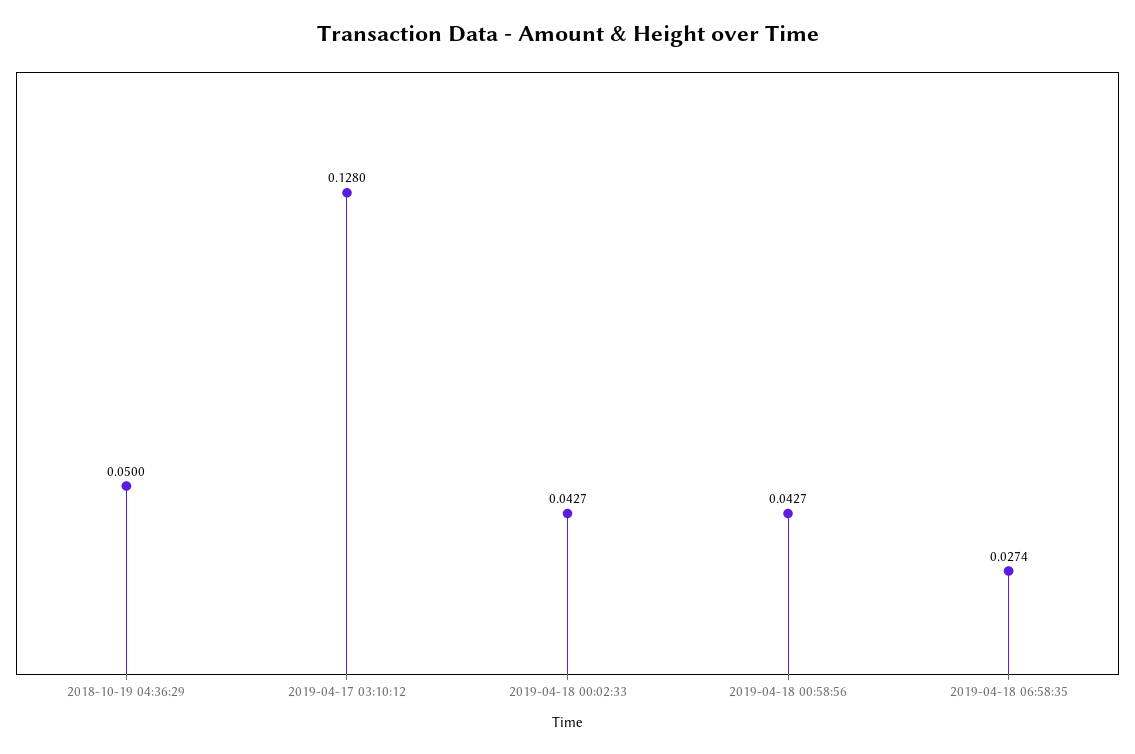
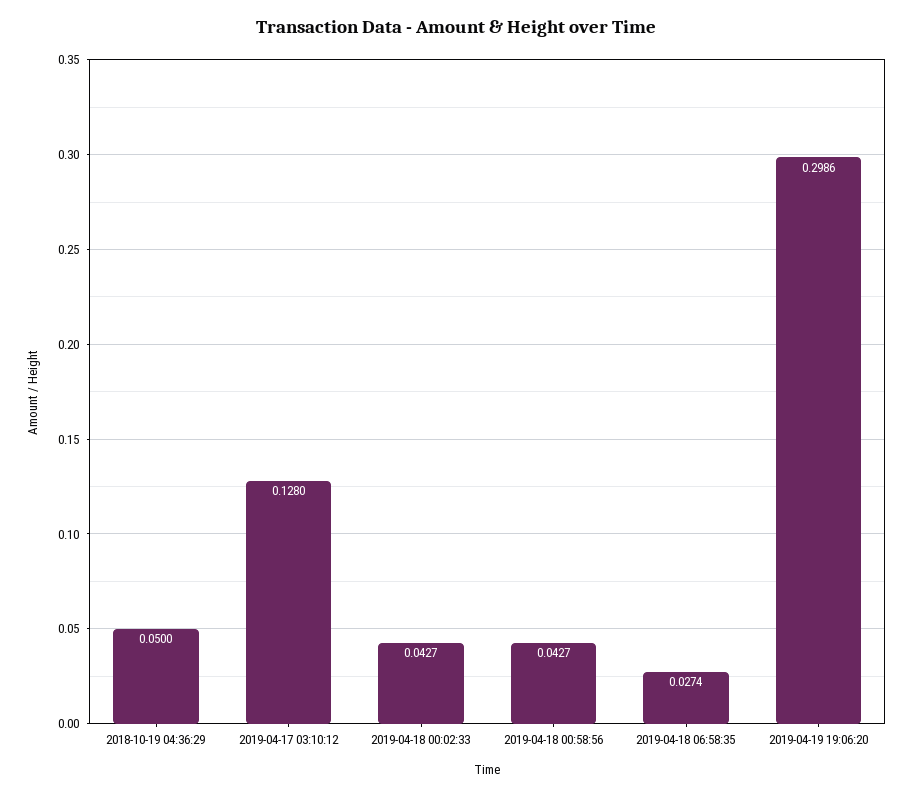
2019-04-19 19:06:20: none -> 0.2986

